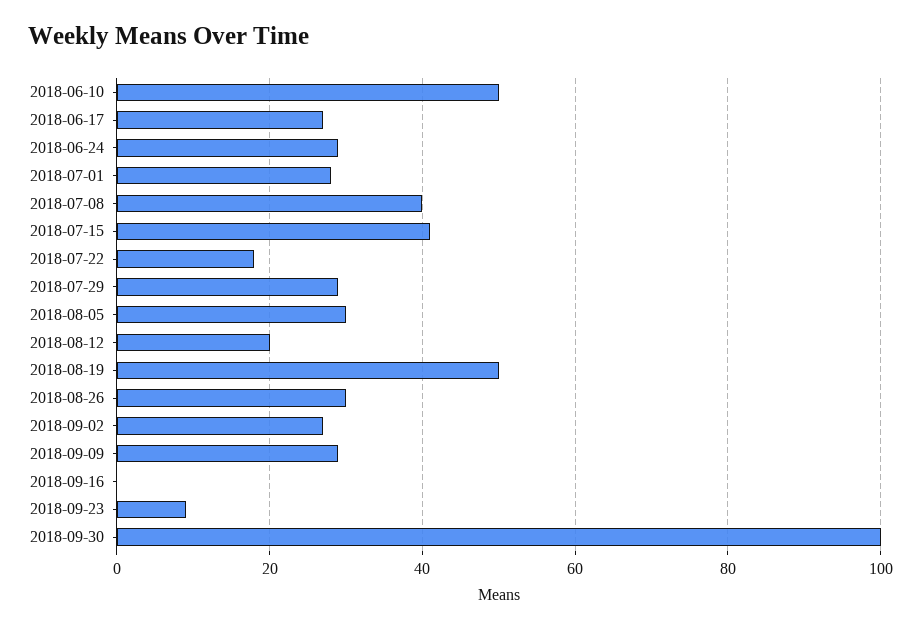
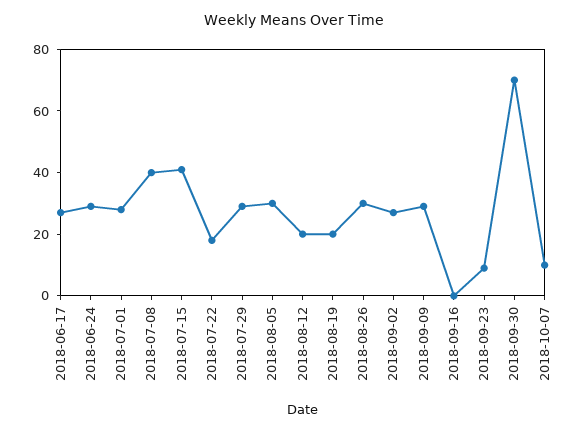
2018-06-10: 50 -> none
2018-08-19: 50 -> 20
2018-09-30: 100 -> 70
2018-10-07: none -> 10

